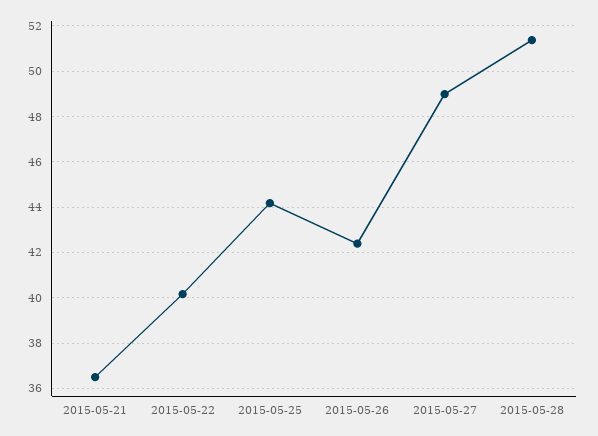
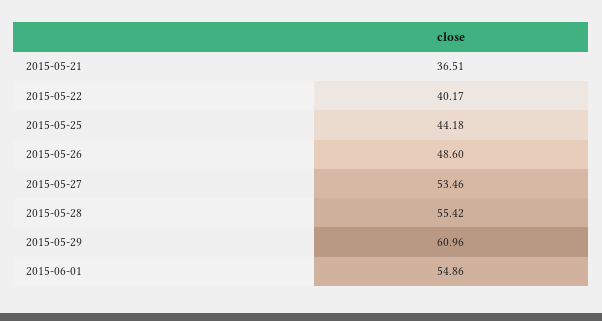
2015-05-26: 42.5 -> 48.6
2015-05-27: 49 -> 53.46
2015-05-28: 51.5 -> 55.42
2015-05-29: none -> 60.96
2015-06-01: none -> 54.86

